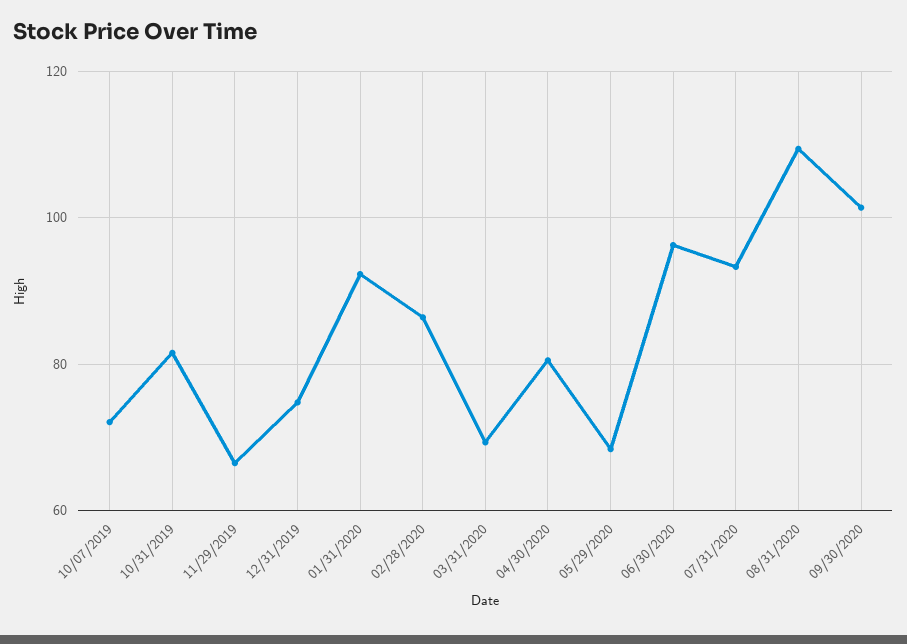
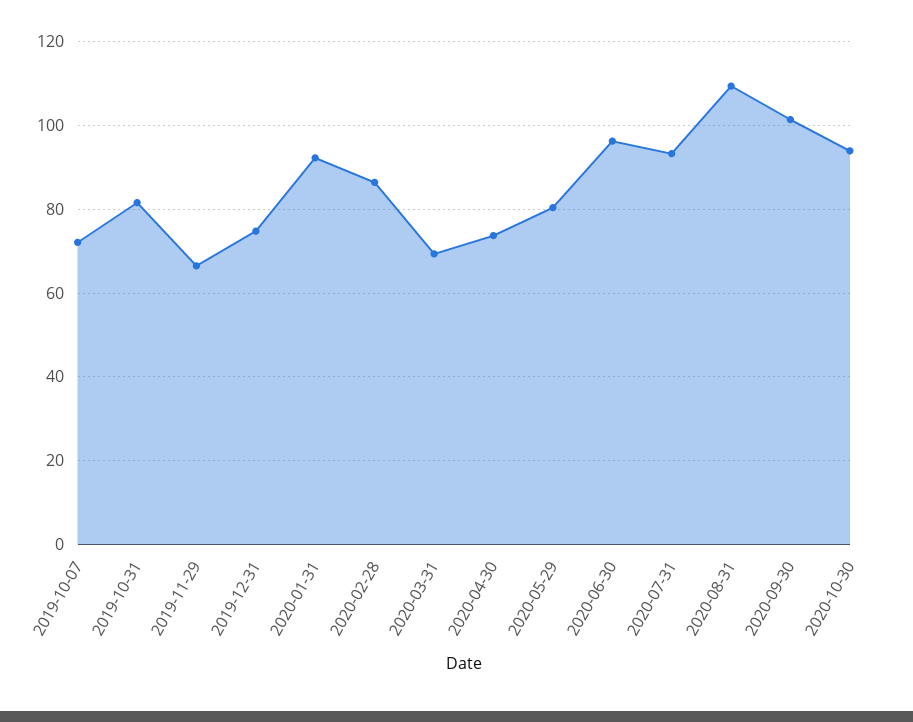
04/30/2020: 80 -> 74
05/29/2020: 68 -> 80
2020-10-30: none -> 94

